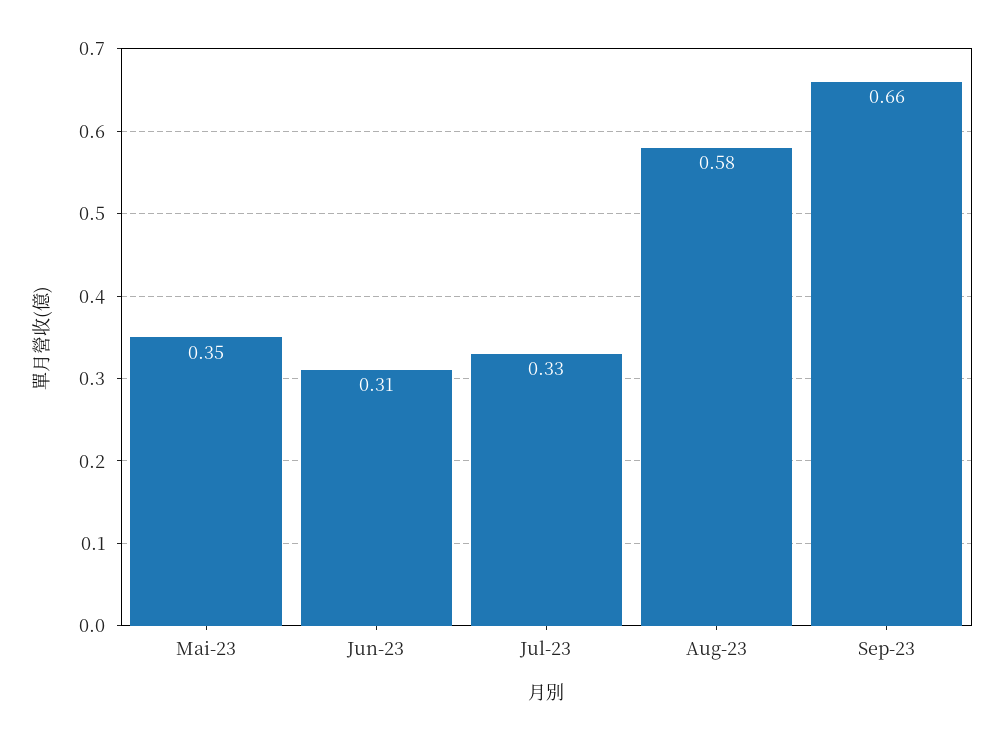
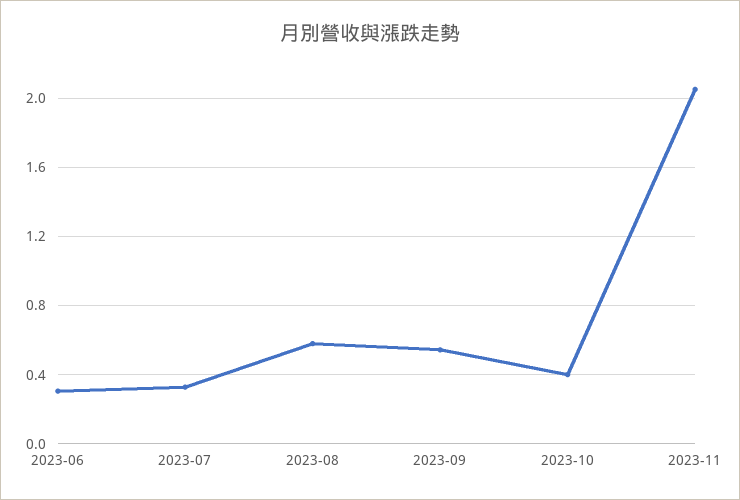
Mai-23: 0.35 -> none
Sep-23: 0.66 -> 0.55
2023-10: none -> 0.4
2023-11: none -> 2.05

